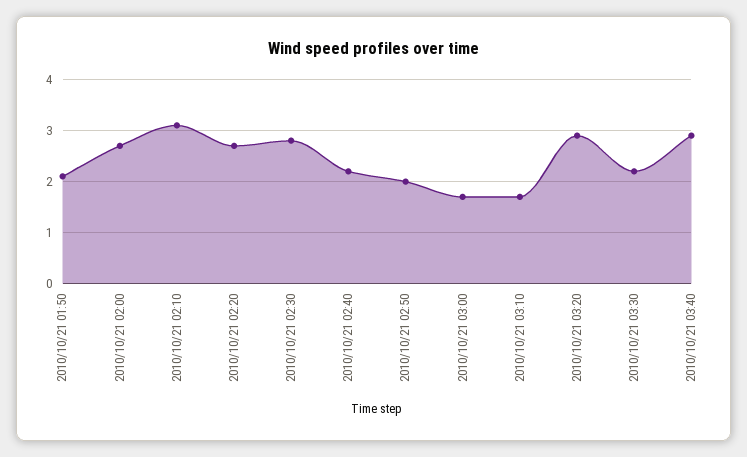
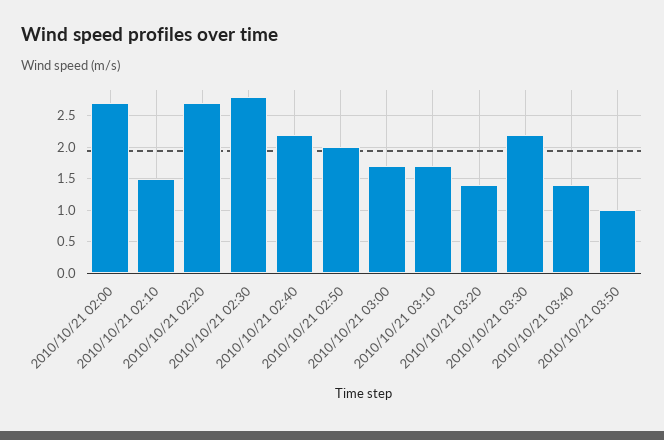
2010/10/21 01:50: 2 -> none
2010/10/21 02:10: 3 -> 1.5
2010/10/21 03:20: 3 -> 1.4
2010/10/21 03:40: 3 -> 1.4
2010/10/21 03:50: none -> 1

